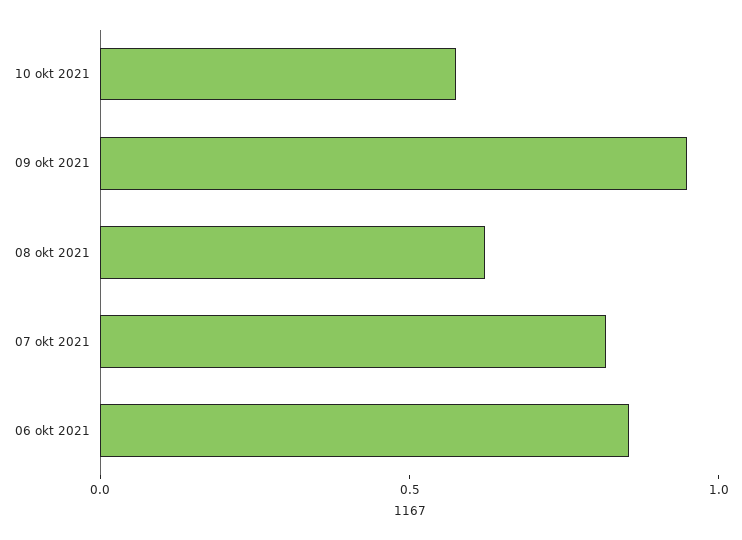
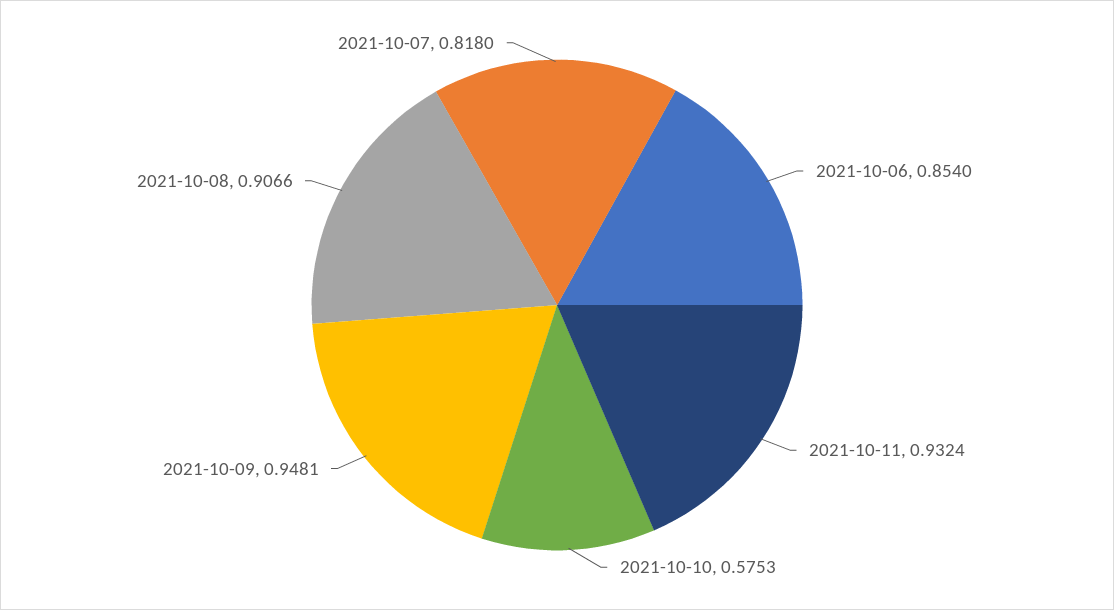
08 okt 2021: 0.6 -> 0.9066
2021-10-11: none -> 0.9324

